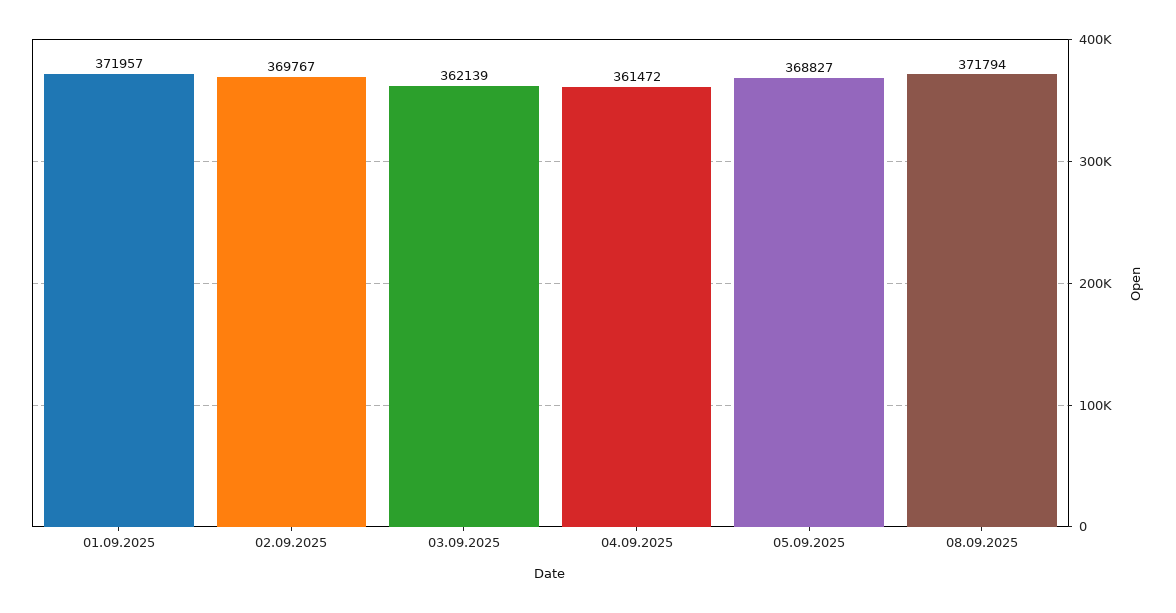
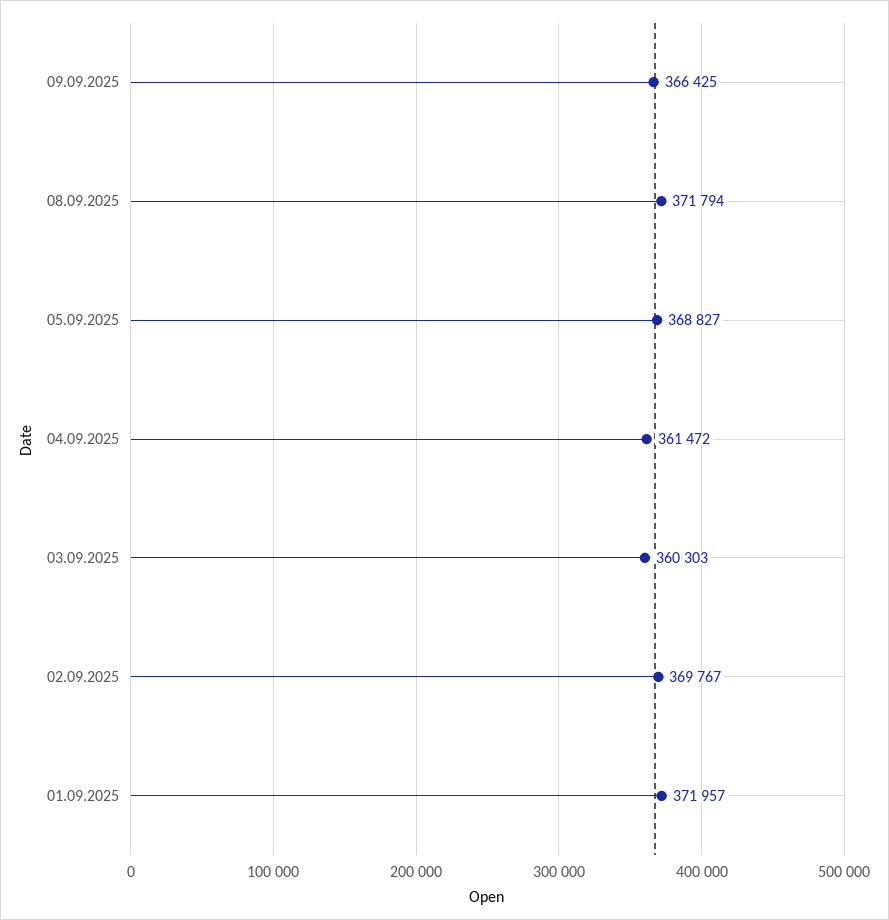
03.09.2025: 362139 -> 360303
09.09.2025: none -> 366425

